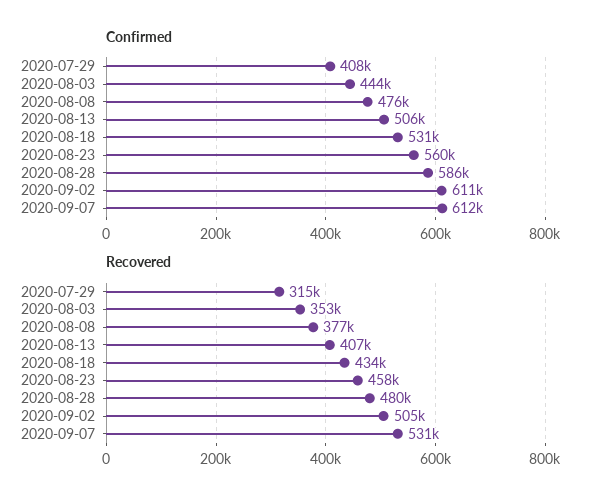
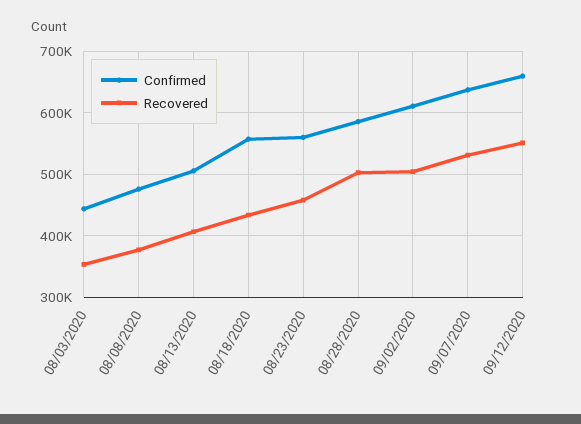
Confirmed, 2020-07-29: 408000 -> none
Confirmed, 2020-08-18: 531000 -> 560000
Confirmed, 2020-09-07: 612000 -> 640000
Recovered, 2020-07-29: 315000 -> none
Recovered, 2020-08-28: 480000 -> 500000
Confirmed, 09/12/2020: none -> 660000
Recovered, 09/12/2020: none -> 550000

